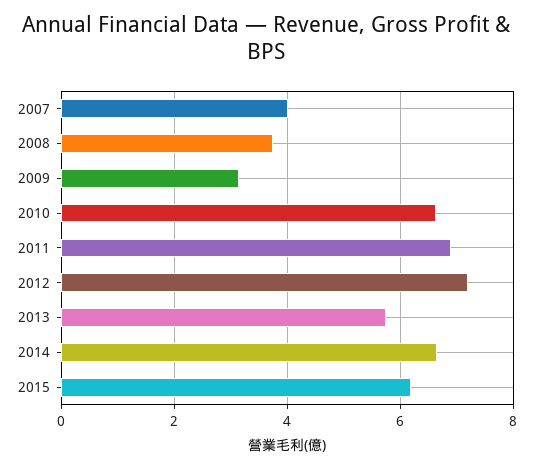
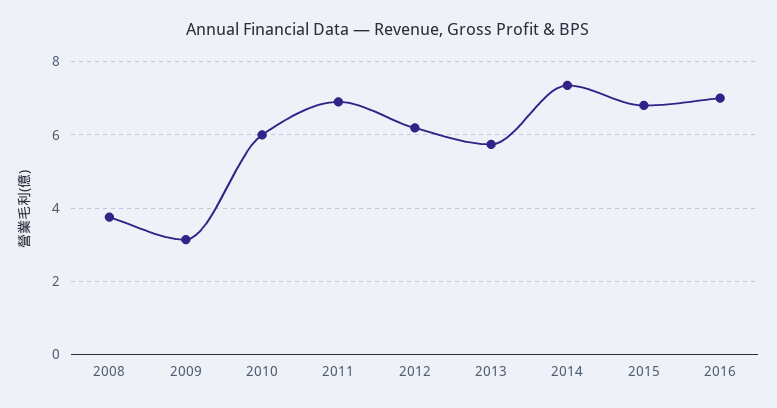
2007: 4 -> none
2010: 6.6 -> 6
2012: 7.2 -> 6.2
2014: 6.6 -> 7.4
2015: 6.2 -> 6.8
2016: none -> 7

